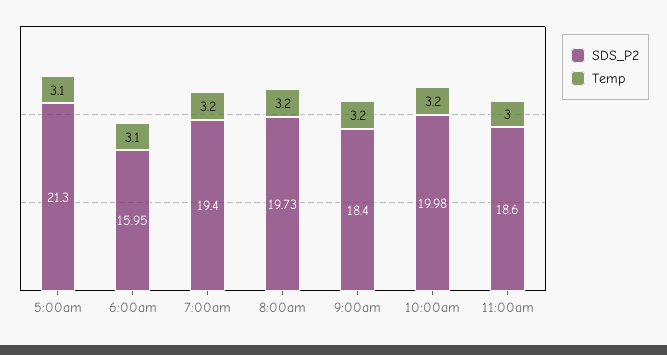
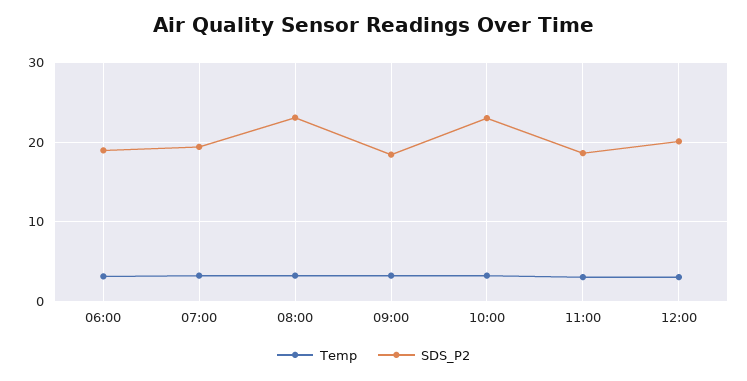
SDS_P2, 5:00am: 21.3 -> none
Temp, 5:00am: 3.1 -> none
SDS_P2, 6:00am: 15.95 -> 19
SDS_P2, 8:00am: 19.73 -> 23
SDS_P2, 10:00am: 19.98 -> 23
Temp, 12:00: none -> 3
SDS_P2, 12:00: none -> 20

